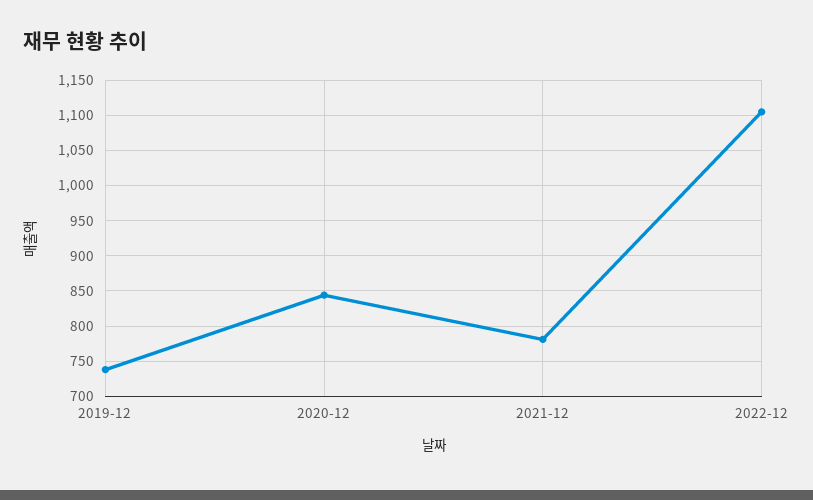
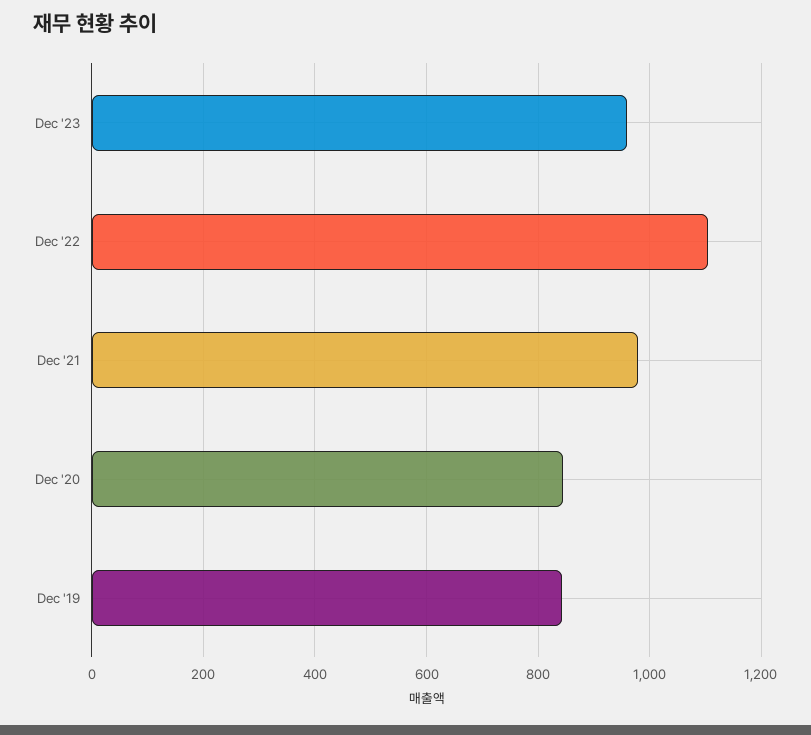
2019-12: 740 -> 840
2021-12: 780 -> 980
Dec '23: none -> 960

